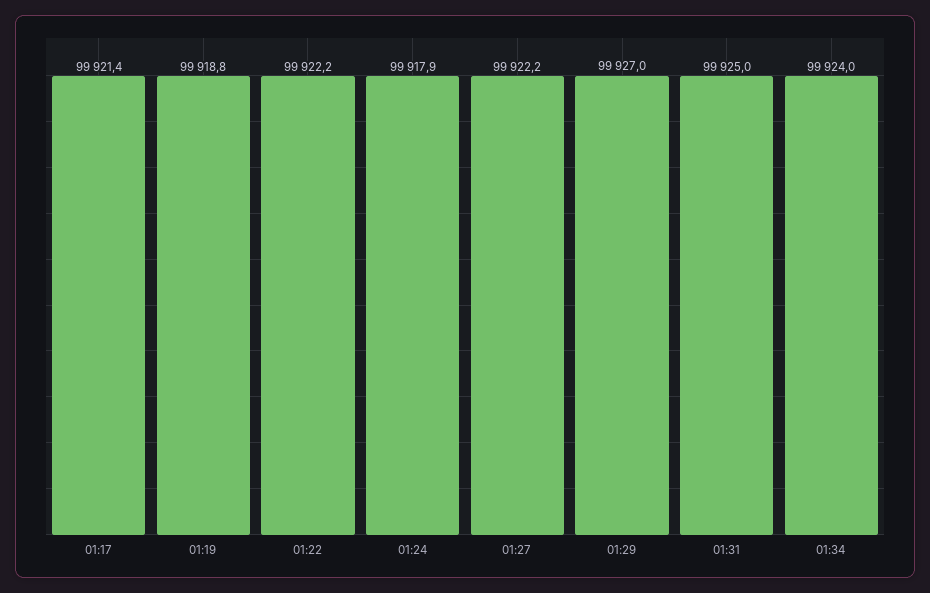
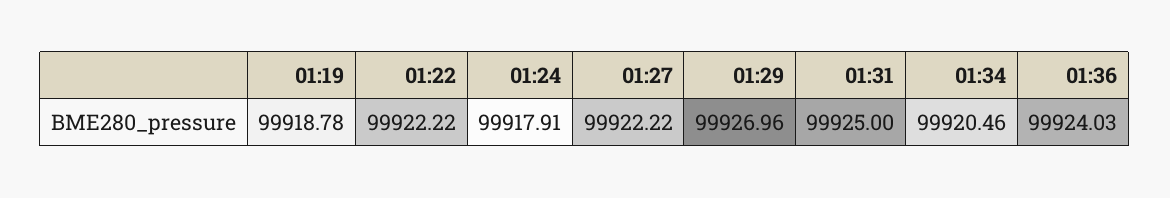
01:17: 99921.4 -> none
01:34: 99924 -> 99920.46
01:36: none -> 99924.03

